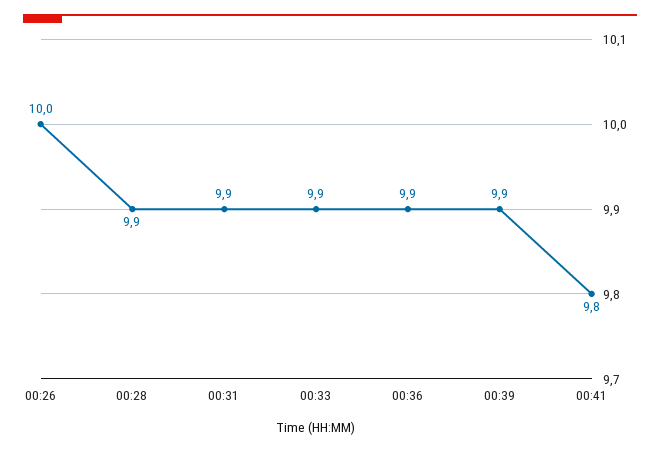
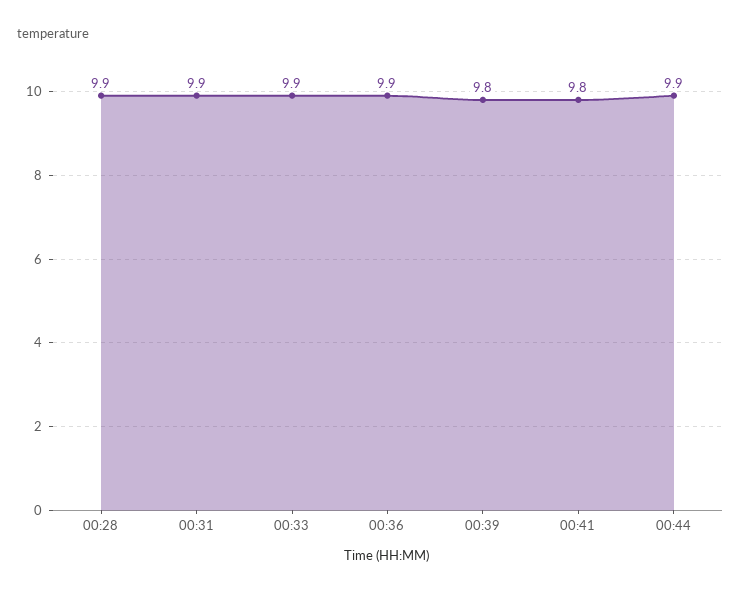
00:26: 10 -> none
00:39: 9.9 -> 9.8
00:44: none -> 9.9

